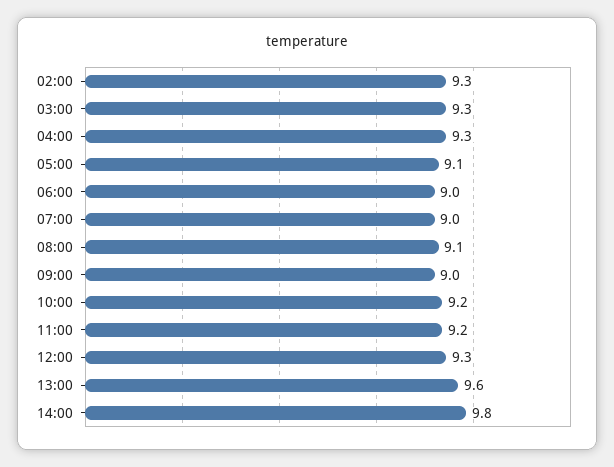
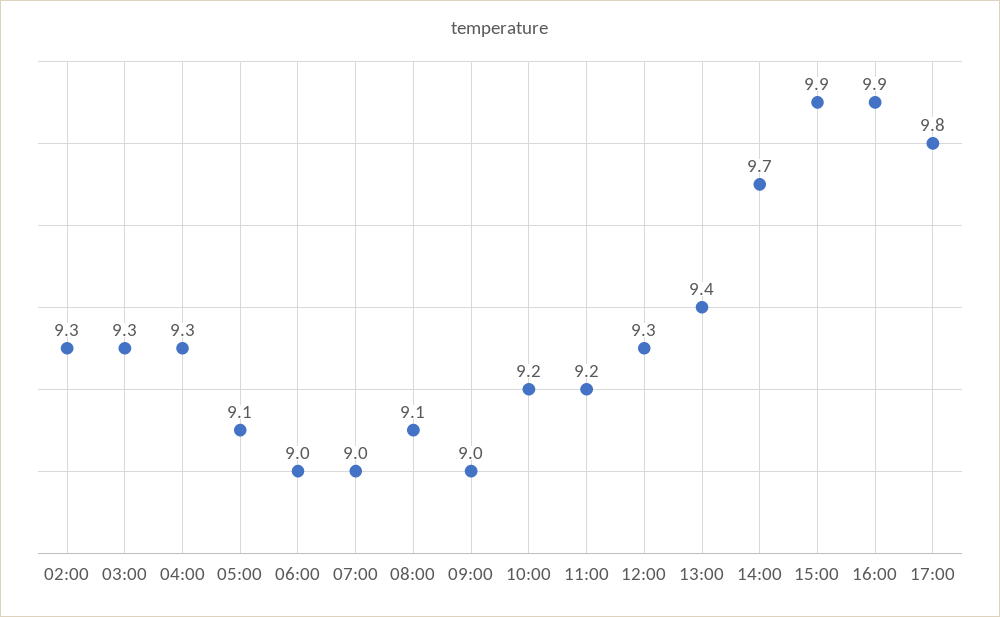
13:00: 9.6 -> 9.4
14:00: 9.8 -> 9.7
15:00: none -> 9.9
16:00: none -> 9.9
17:00: none -> 9.8

